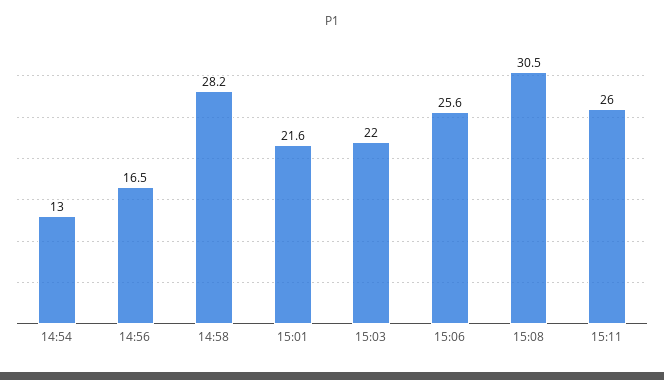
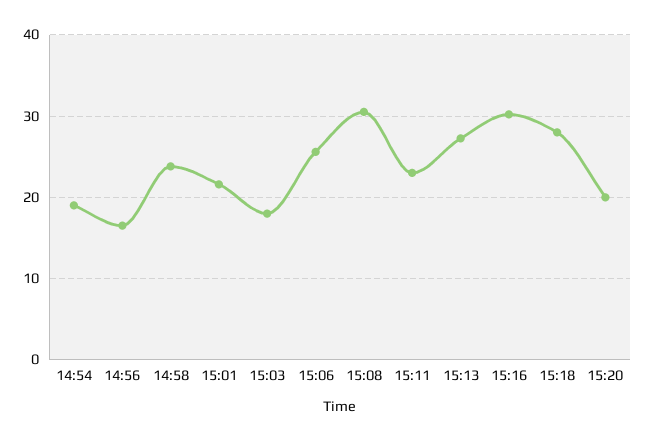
14:54: 13 -> 19
14:58: 28.2 -> 24
15:03: 22 -> 18
15:11: 26 -> 23
15:13: none -> 27
15:16: none -> 30
15:18: none -> 28
15:20: none -> 20

